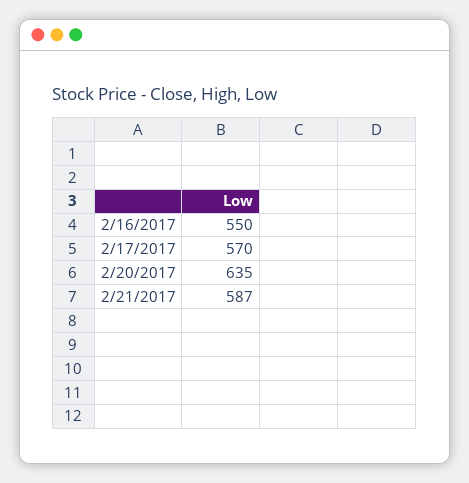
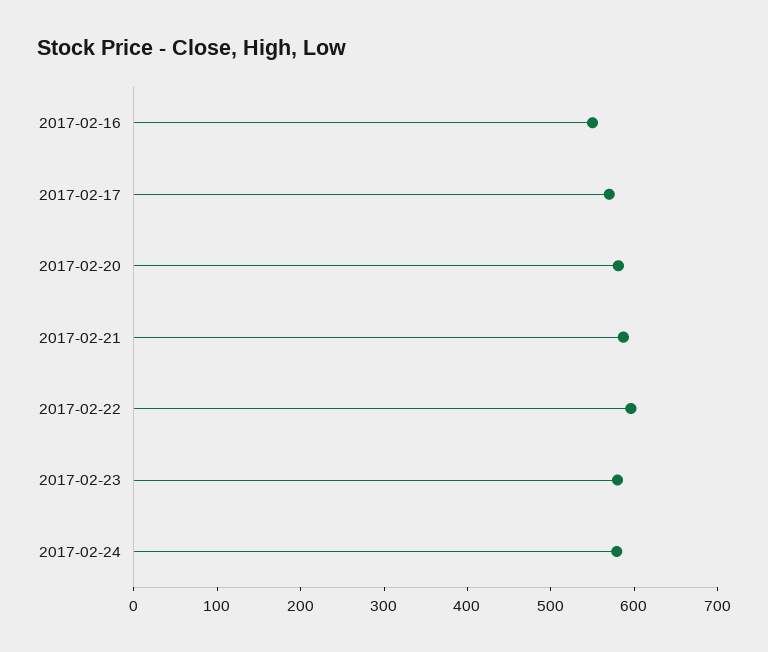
2/20/2017: 635 -> 580
2017-02-22: none -> 600
2017-02-23: none -> 580
2017-02-24: none -> 580

